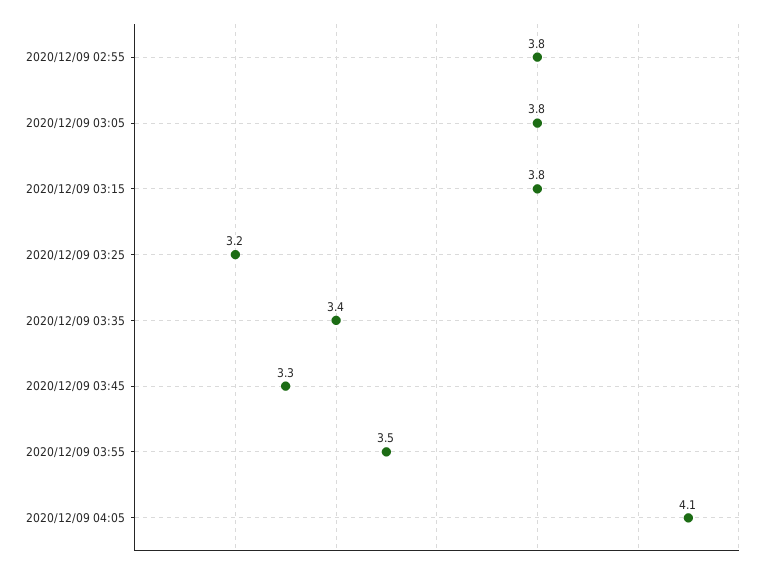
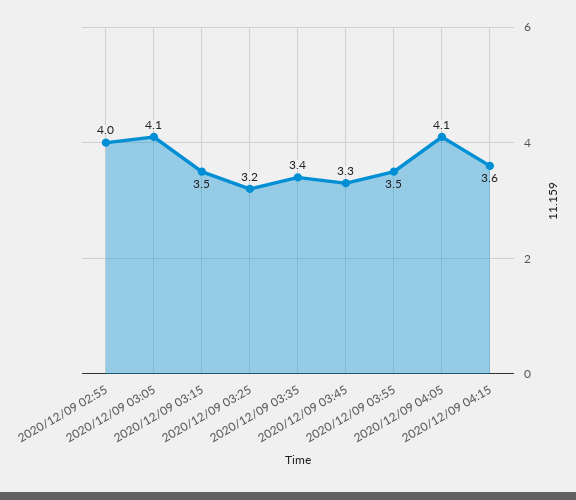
2020/12/09 02:55: 3.8 -> 4
2020/12/09 03:05: 3.8 -> 4.1
2020/12/09 03:15: 3.8 -> 3.5
2020/12/09 04:15: none -> 3.6

